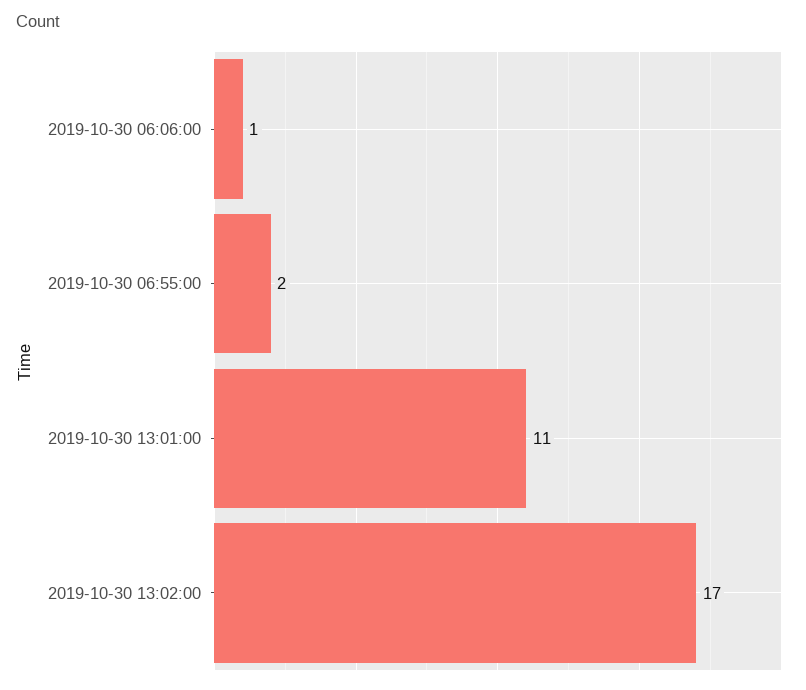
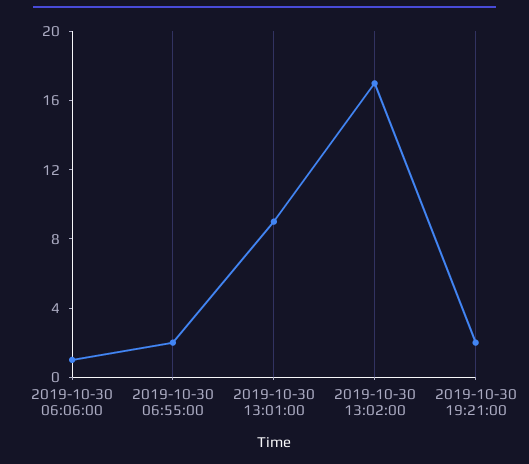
2019-10-30 13:01:00: 11 -> 9
2019-10-30 19:21:00: none -> 2

